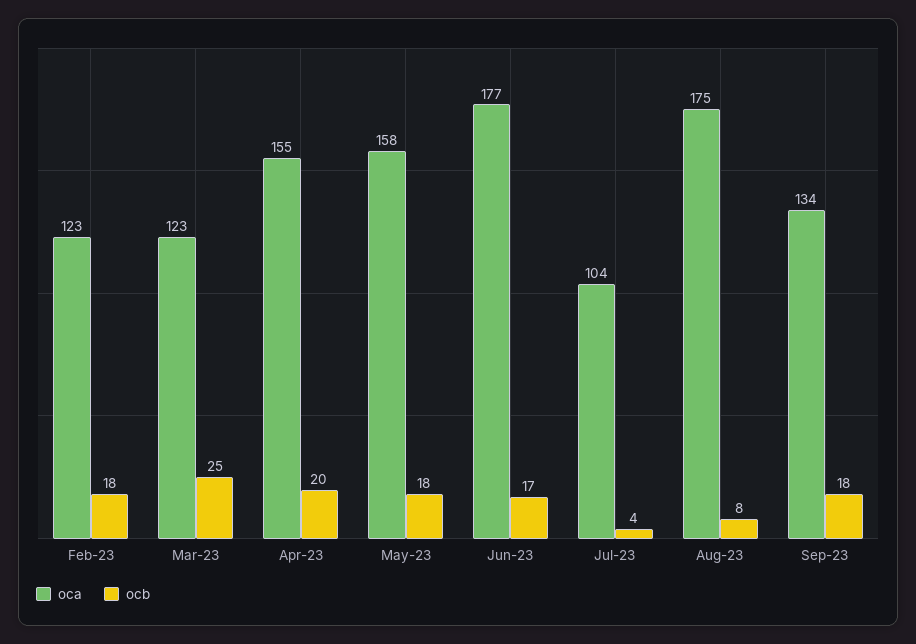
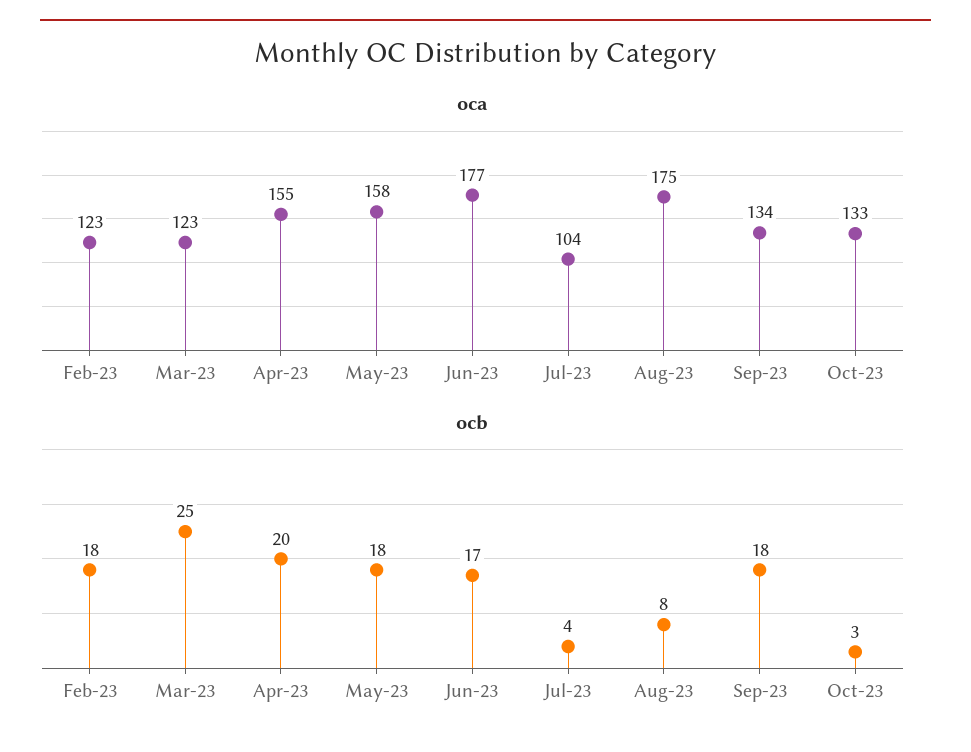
oca, Oct-23: none -> 133
ocb, Oct-23: none -> 3

